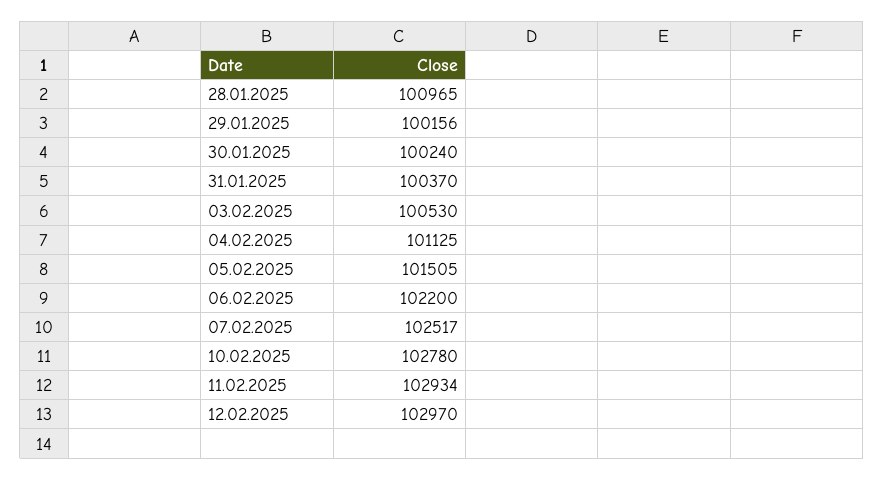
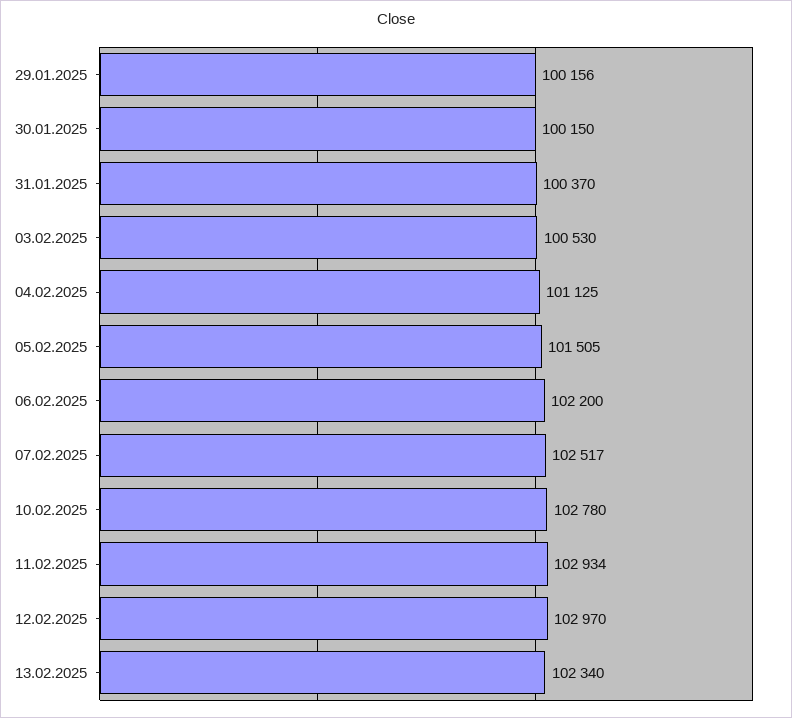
28.01.2025: 100965 -> none
30.01.2025: 100240 -> 100150
13.02.2025: none -> 102340

